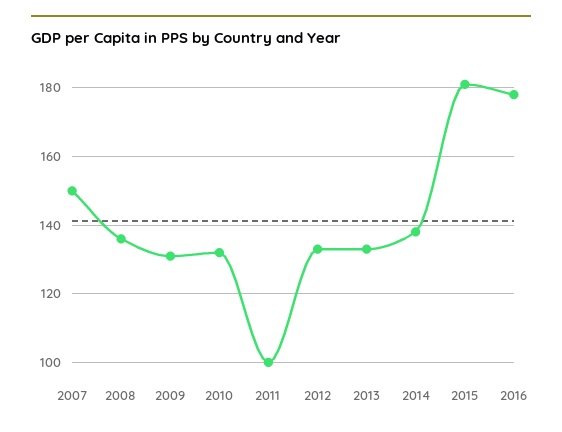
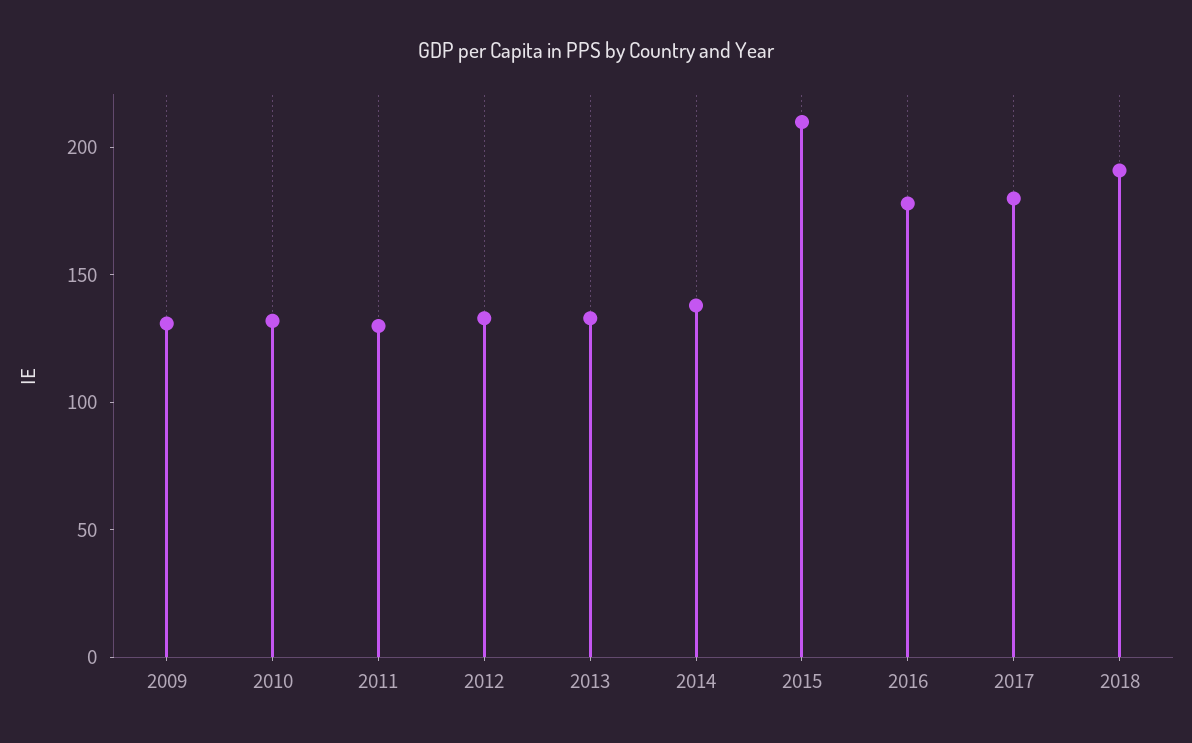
2007: 150 -> none
2008: 135 -> none
2011: 100 -> 130
2015: 180 -> 210
2017: none -> 180
2018: none -> 190

